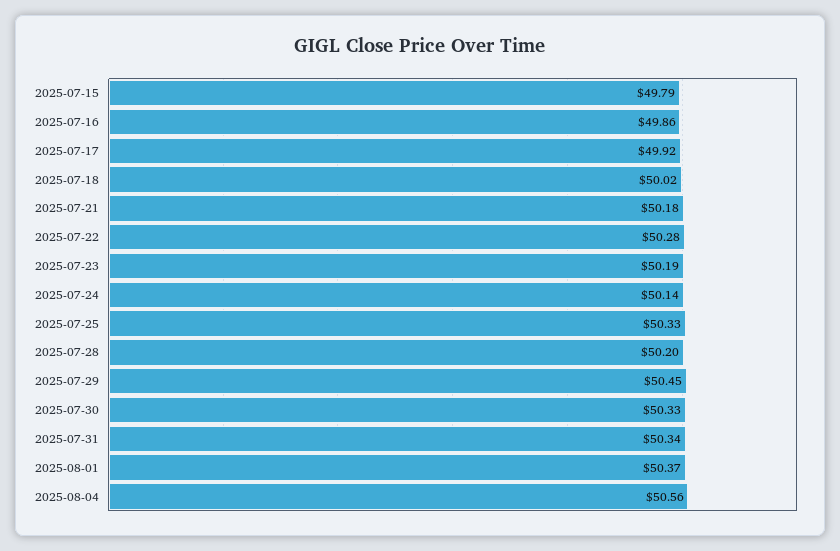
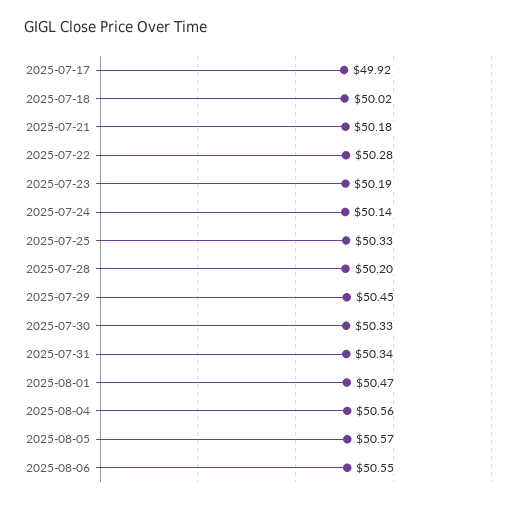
2025-07-15: 49.79 -> none
2025-07-16: 49.86 -> none
2025-08-01: 50.37 -> 50.47
2025-08-05: none -> 50.57
2025-08-06: none -> 50.55

